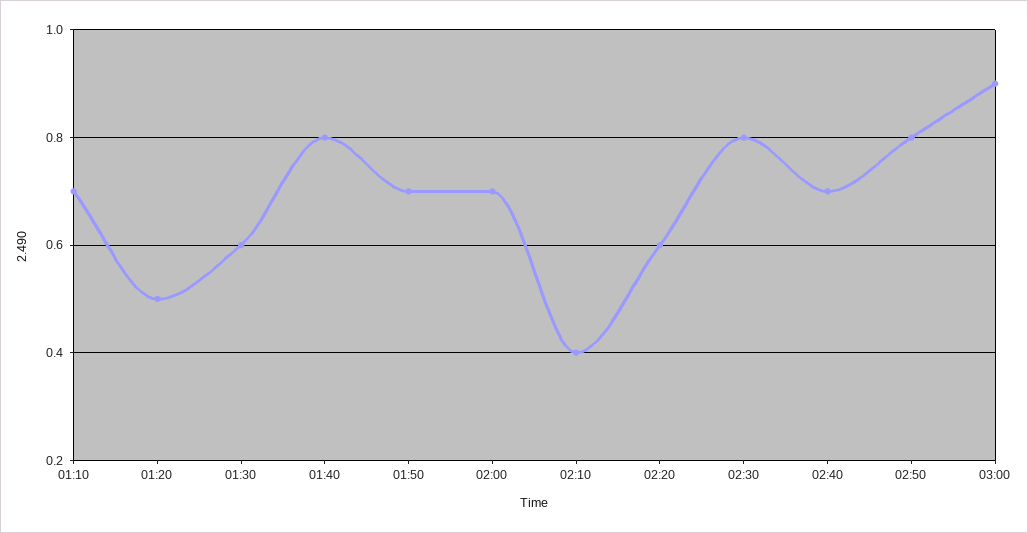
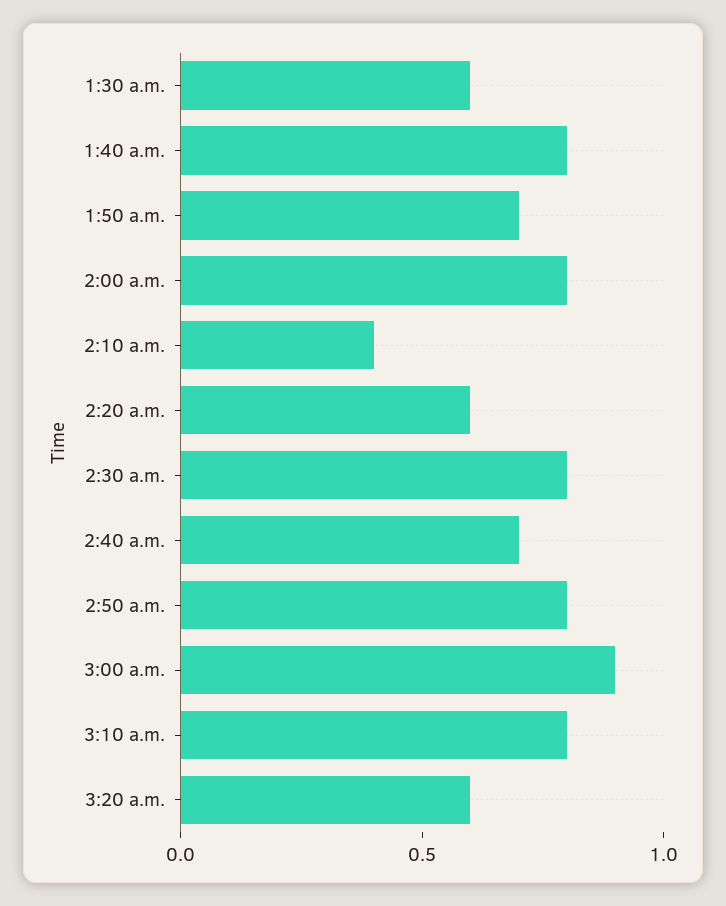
01:10: 0.7 -> none
01:20: 0.5 -> none
02:00: 0.7 -> 0.8
3:10 a.m.: none -> 0.8
3:20 a.m.: none -> 0.6

